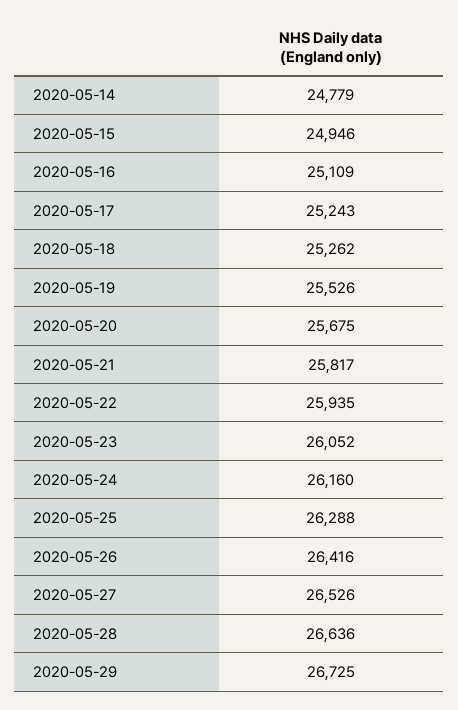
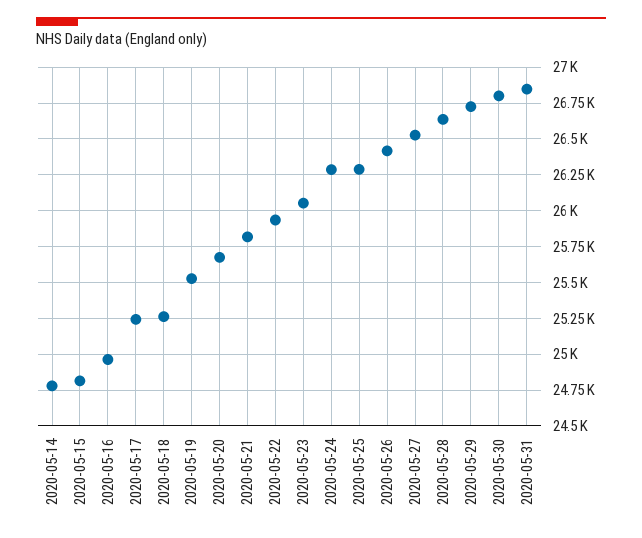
2020-05-15: 24946 -> 24800
2020-05-16: 25109 -> 24950
2020-05-24: 26160 -> 26300
2020-05-30: none -> 26800
2020-05-31: none -> 26850

